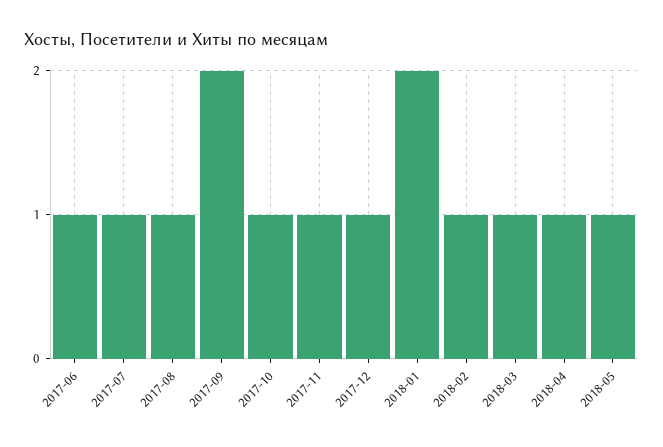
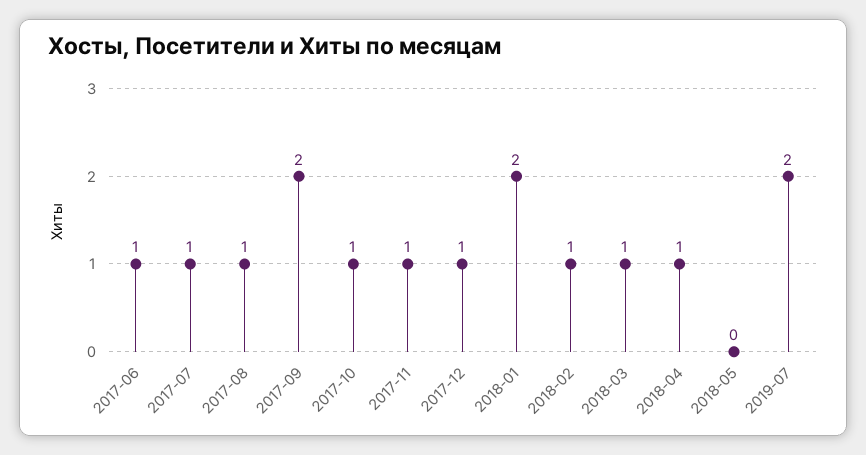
2018-05: 1 -> 0
2019-07: none -> 2

